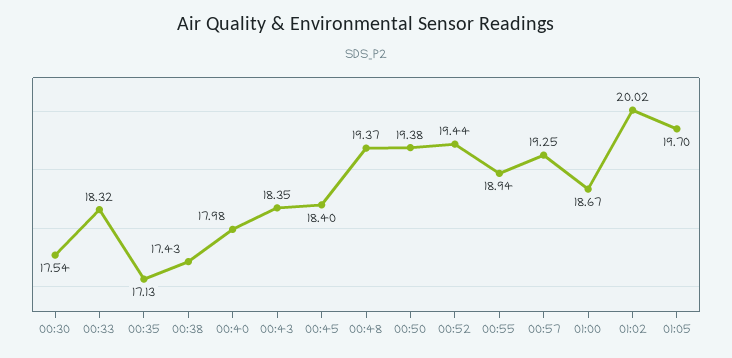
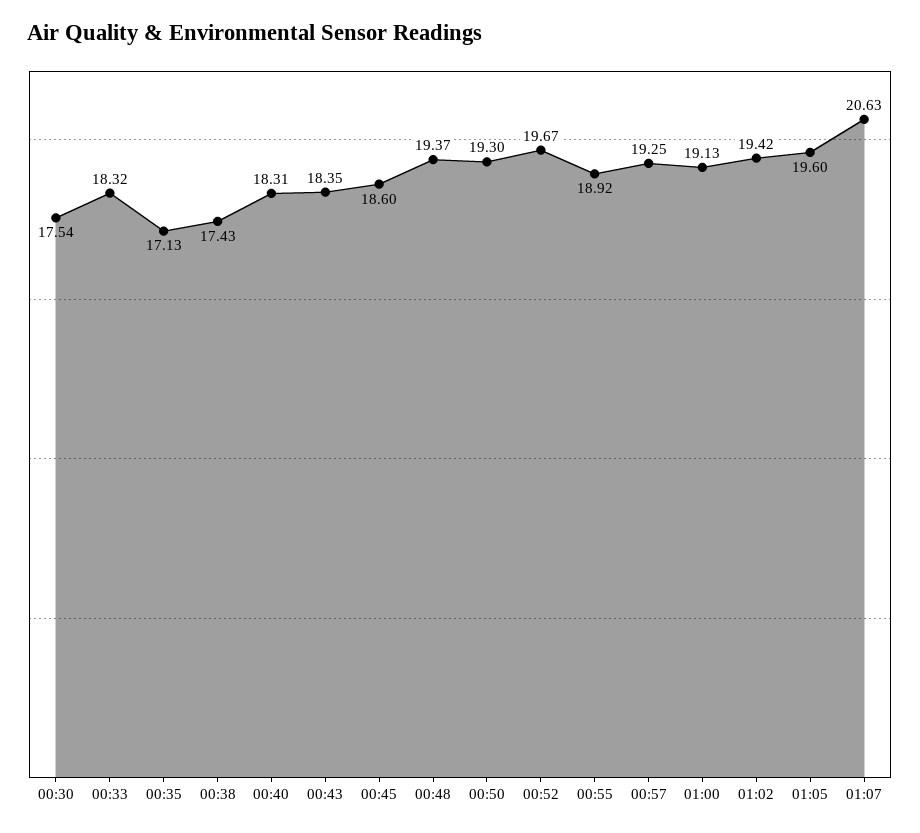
00:40: 17.98 -> 18.31
00:45: 18.4 -> 18.6
00:50: 19.38 -> 19.3
00:52: 19.44 -> 19.67
00:55: 18.94 -> 18.92
01:00: 18.67 -> 19.13
01:02: 20.02 -> 19.42
01:05: 19.7 -> 19.6
01:07: none -> 20.63

